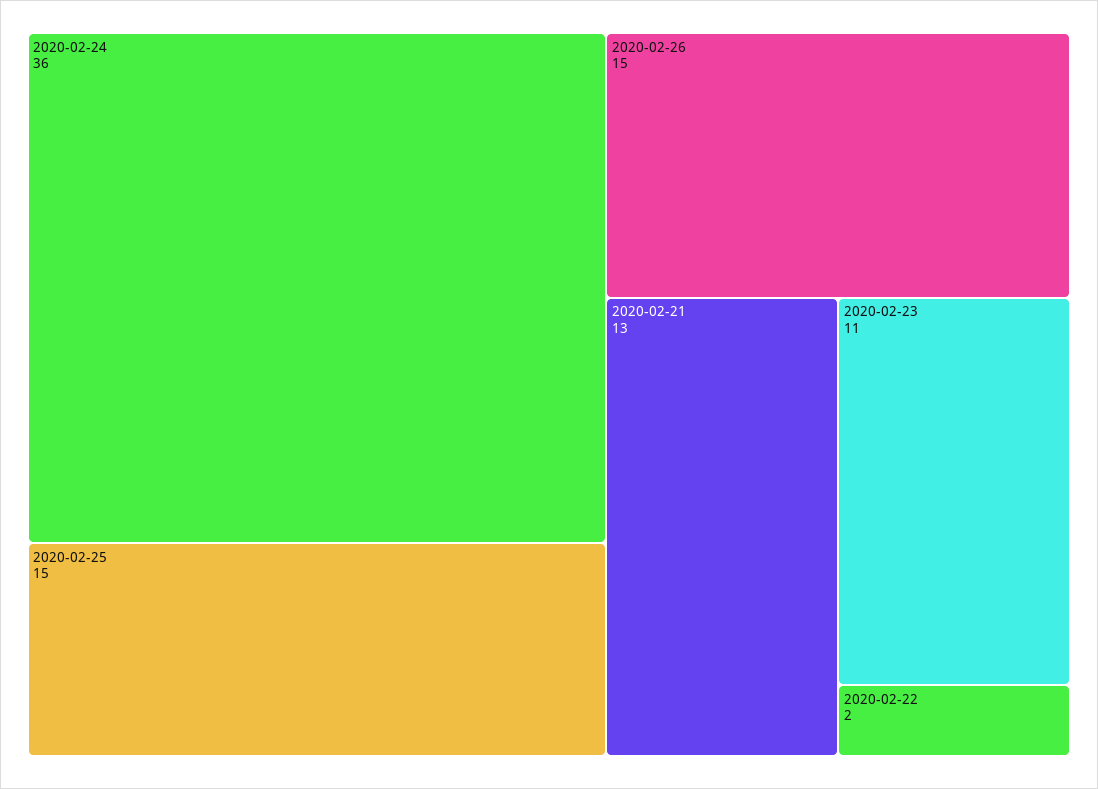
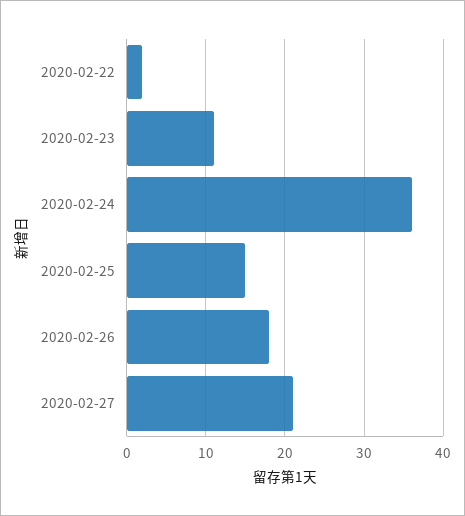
2020-02-26: 15 -> 18
2020-02-21: 13 -> none
2020-02-27: none -> 21

